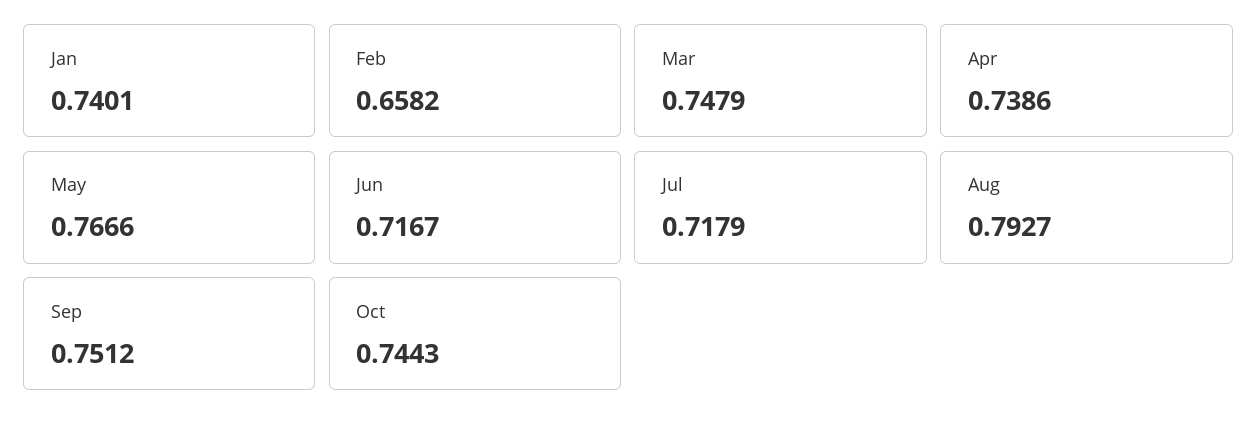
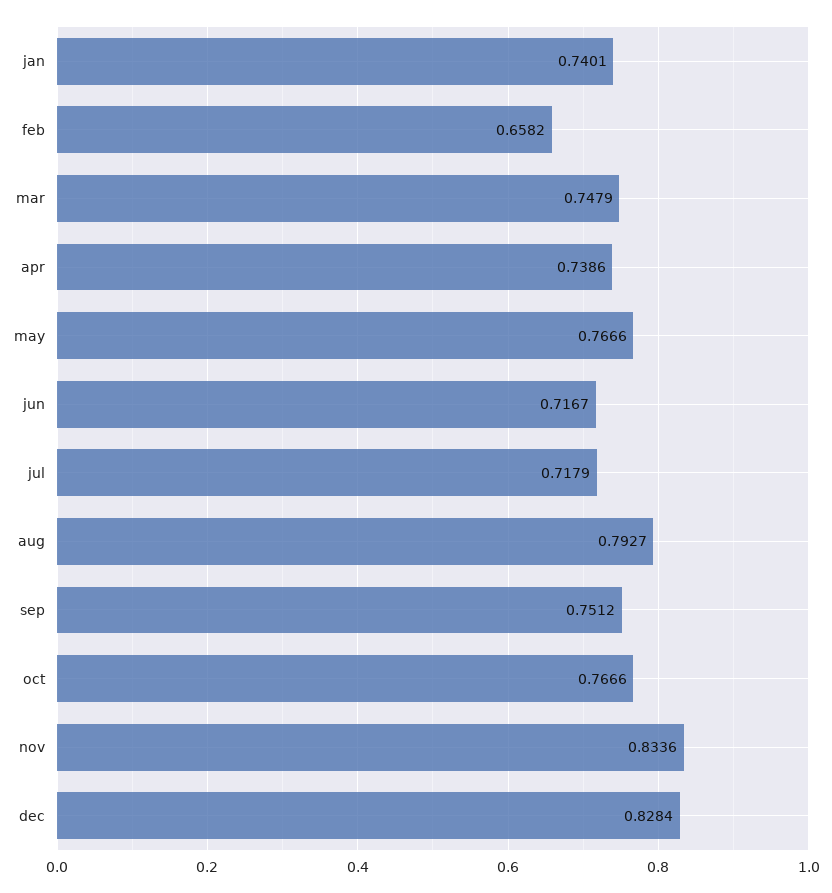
Oct: 0.7443 -> 0.7666
nov: none -> 0.8336
dec: none -> 0.8284

